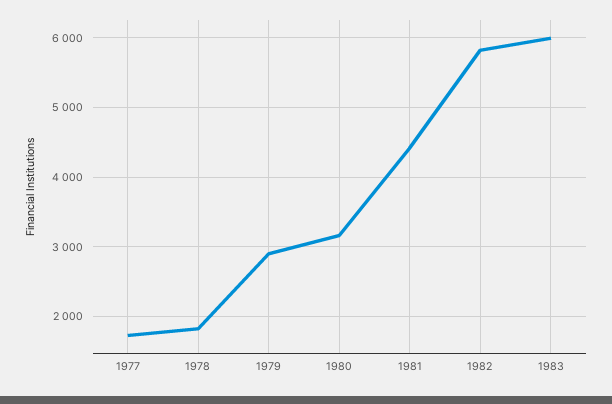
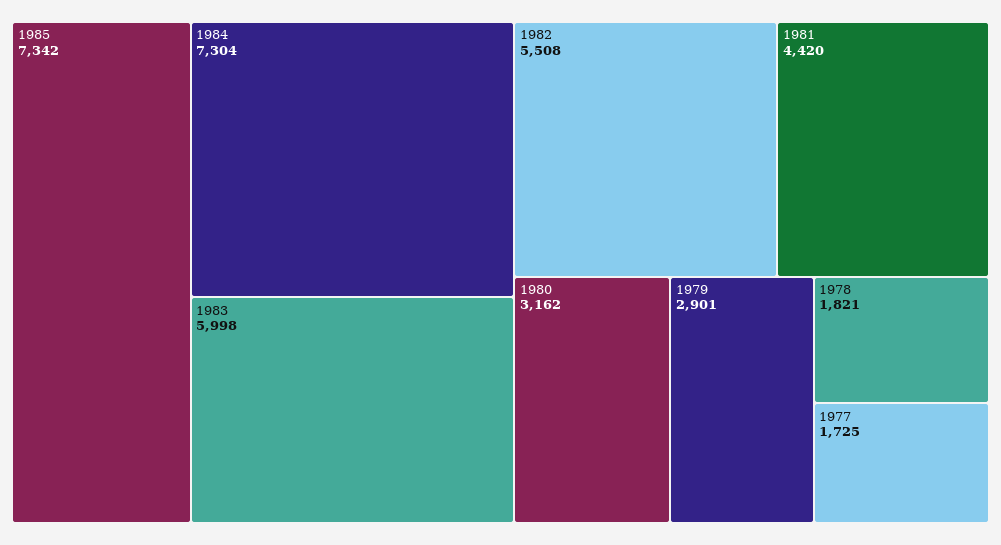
1982: 5800 -> 5508
1985: none -> 7342
1984: none -> 7304

